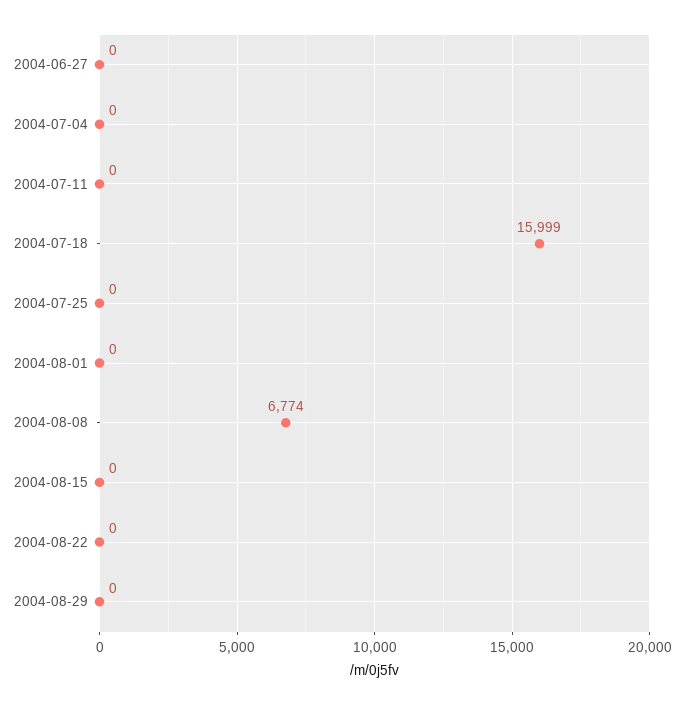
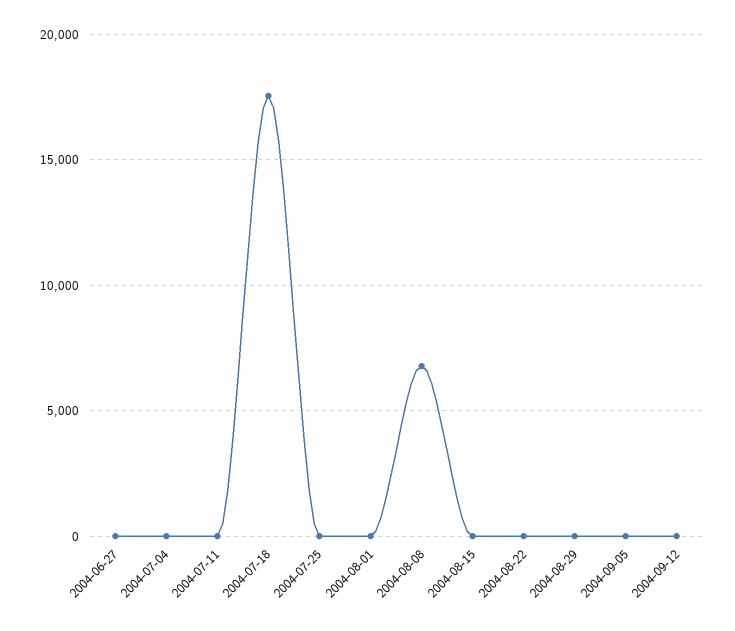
2004-07-18: 15999 -> 17500
2004-09-05: none -> 0
2004-09-12: none -> 0

